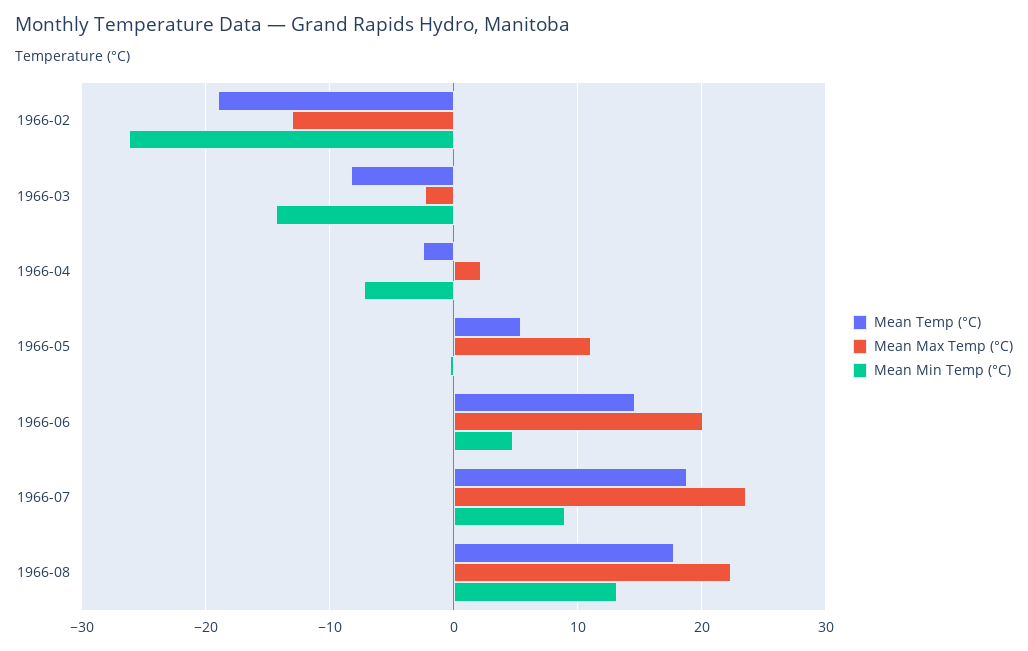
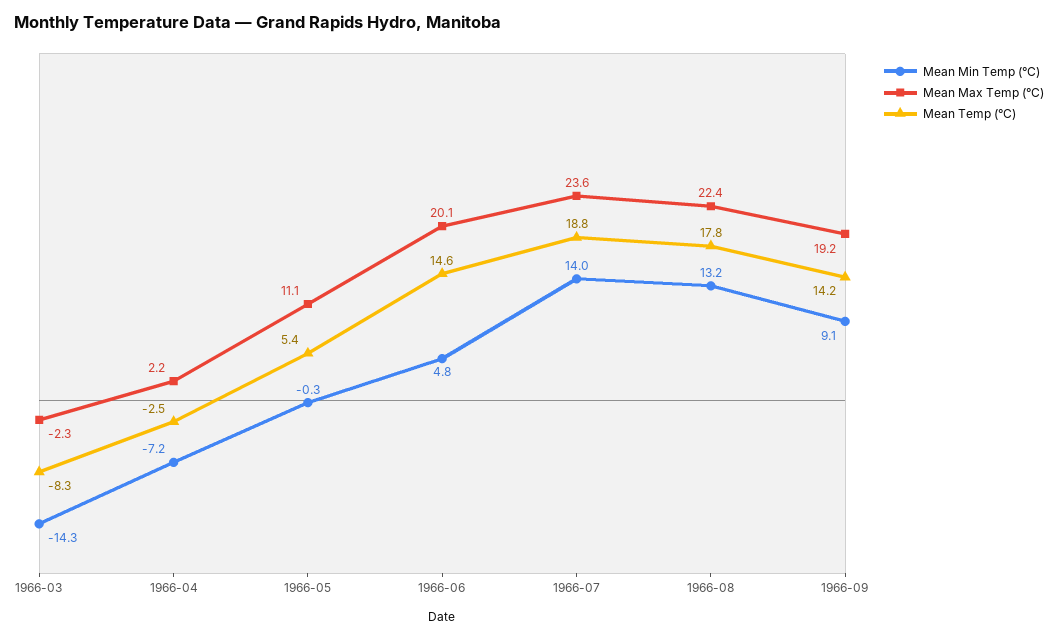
Mean Temp (°C), 1966-02: -19 -> none
Mean Max Temp (°C), 1966-02: -13 -> none
Mean Min Temp (°C), 1966-02: -26 -> none
Mean Min Temp (°C), 1966-07: 9 -> 14
Mean Min Temp (°C), 1966-09: none -> 9.1
Mean Max Temp (°C), 1966-09: none -> 19.2
Mean Temp (°C), 1966-09: none -> 14.2

